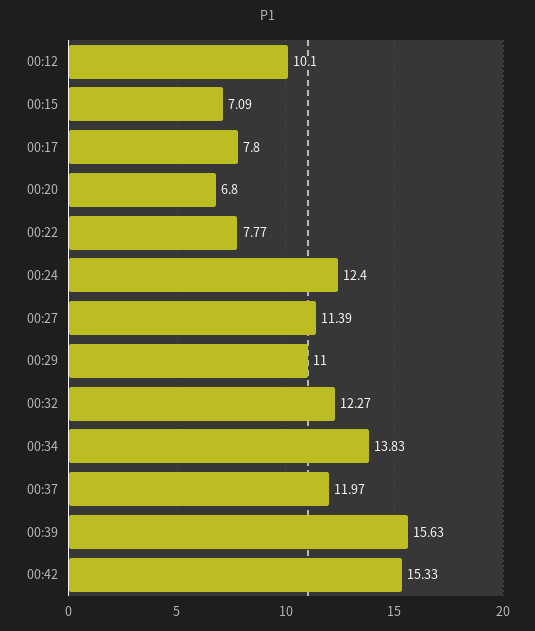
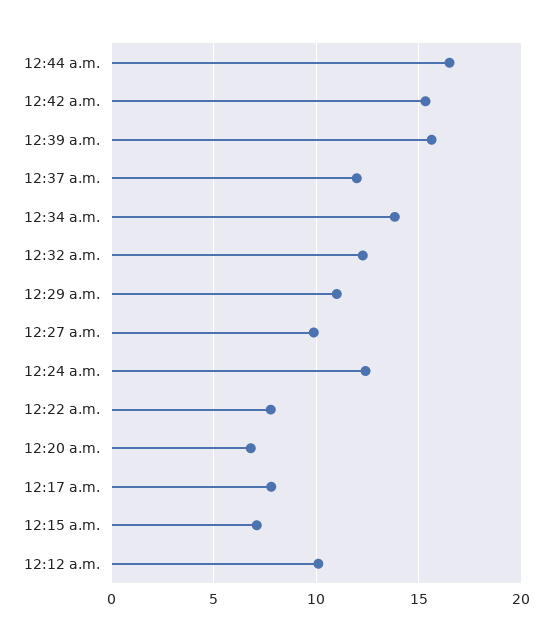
00:27: 11.39 -> 10
12:44 a.m.: none -> 16.5

